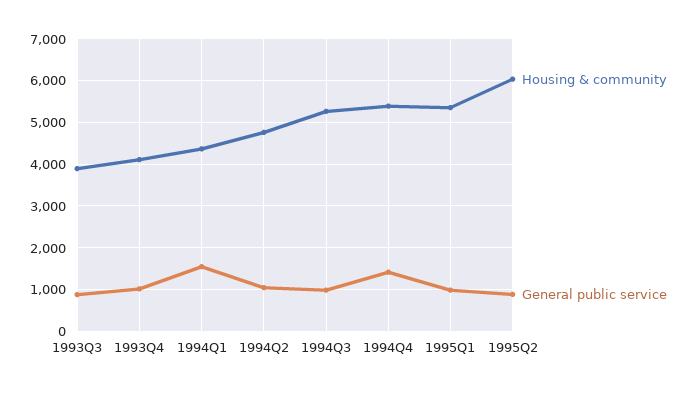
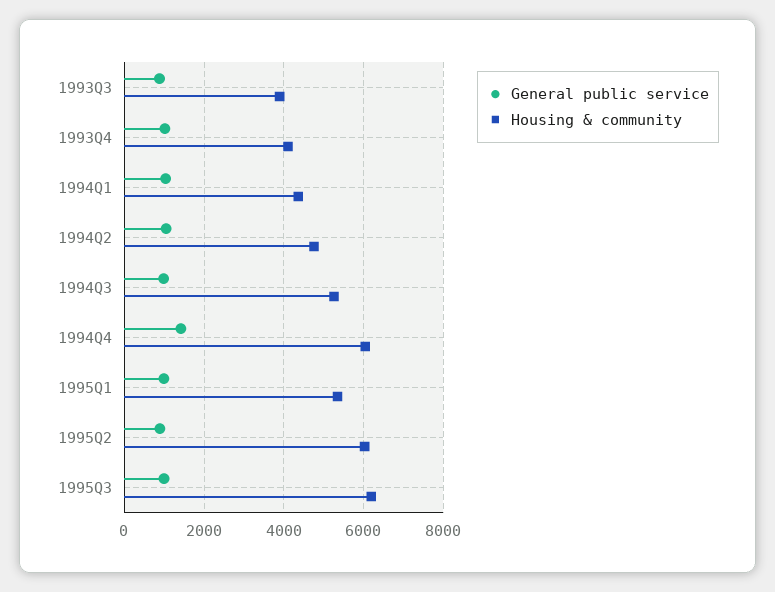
General public service, 1994Q1: 1600 -> 1000
Housing & community, 1994Q4: 5400 -> 6000
General public service, 1995Q3: none -> 1000
Housing & community, 1995Q3: none -> 6200

